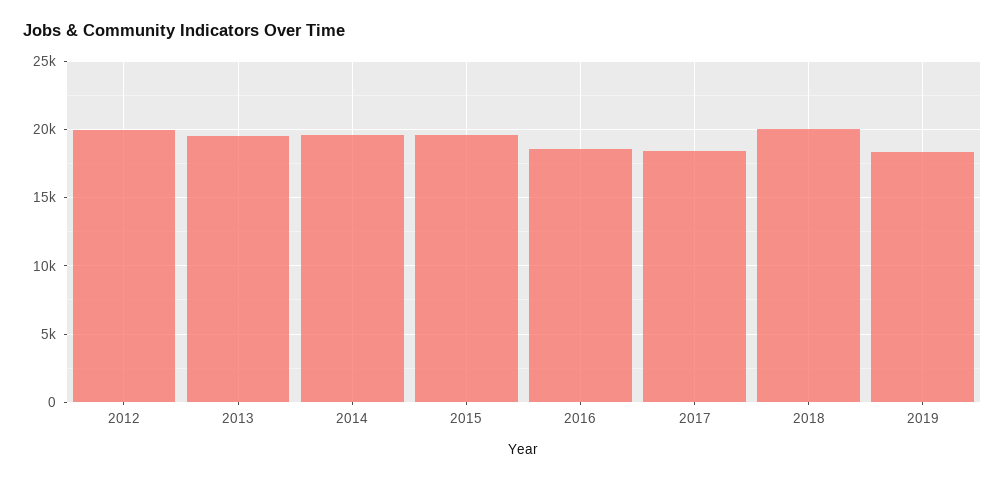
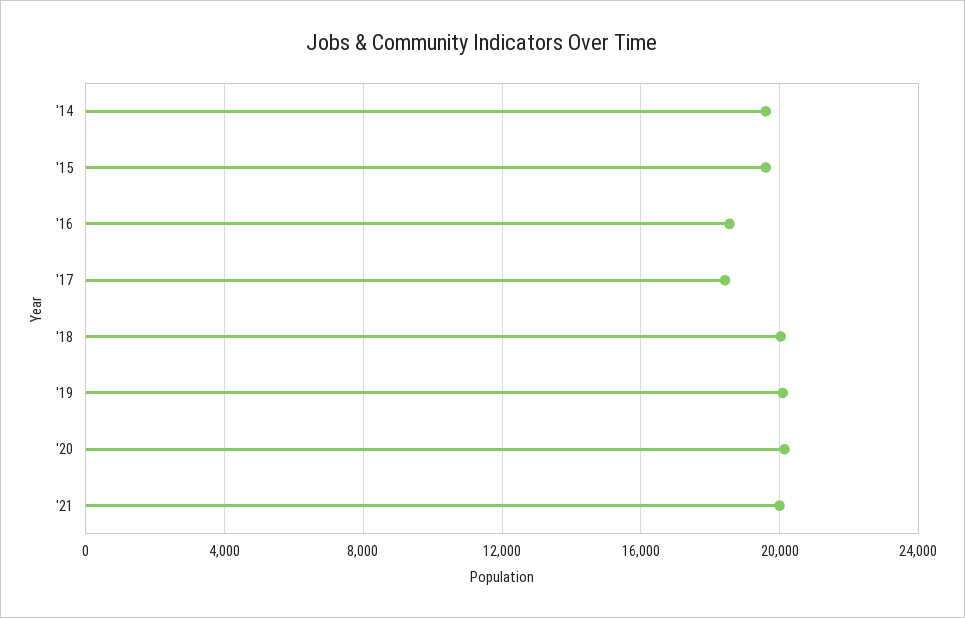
2012: 20000 -> none
2013: 19500 -> none
2019: 18500 -> 20000
'20: none -> 20000
'21: none -> 20000

